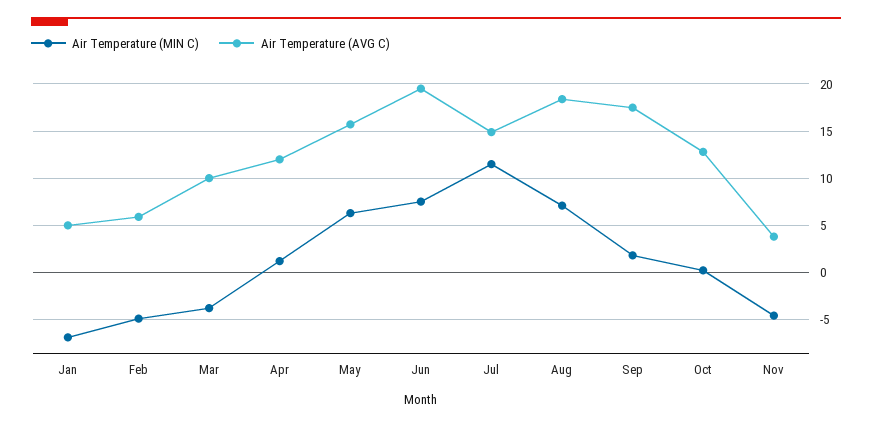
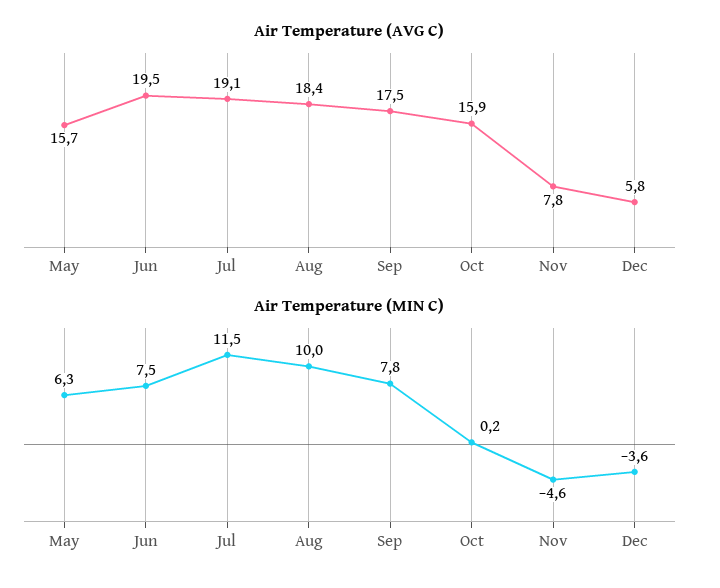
Air Temperature (MIN C), Jan: -7 -> none
Air Temperature (AVG C), Jan: 5 -> none
Air Temperature (MIN C), Feb: -5 -> none
Air Temperature (AVG C), Feb: 6 -> none
Air Temperature (MIN C), Mar: -4 -> none
Air Temperature (AVG C), Mar: 10 -> none
Air Temperature (MIN C), Apr: 1 -> none
Air Temperature (AVG C), Apr: 12 -> none
Air Temperature (AVG C), Jul: 15 -> 19.1
Air Temperature (MIN C), Aug: 7 -> 10
Air Temperature (MIN C), Sep: 2 -> 7.8
Air Temperature (AVG C), Oct: 13 -> 15.9
Air Temperature (AVG C), Nov: 4 -> 7.8
Air Temperature (AVG C), Dec: none -> 5.8
Air Temperature (MIN C), Dec: none -> -3.6

